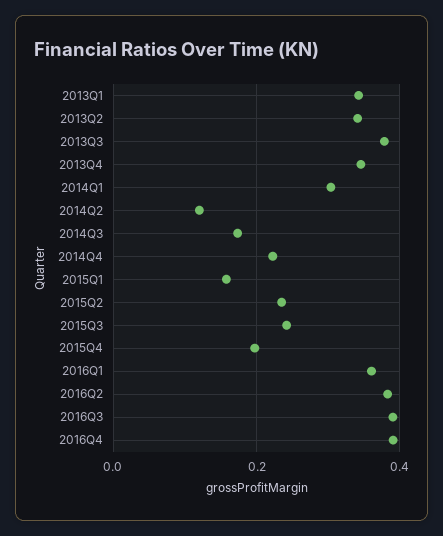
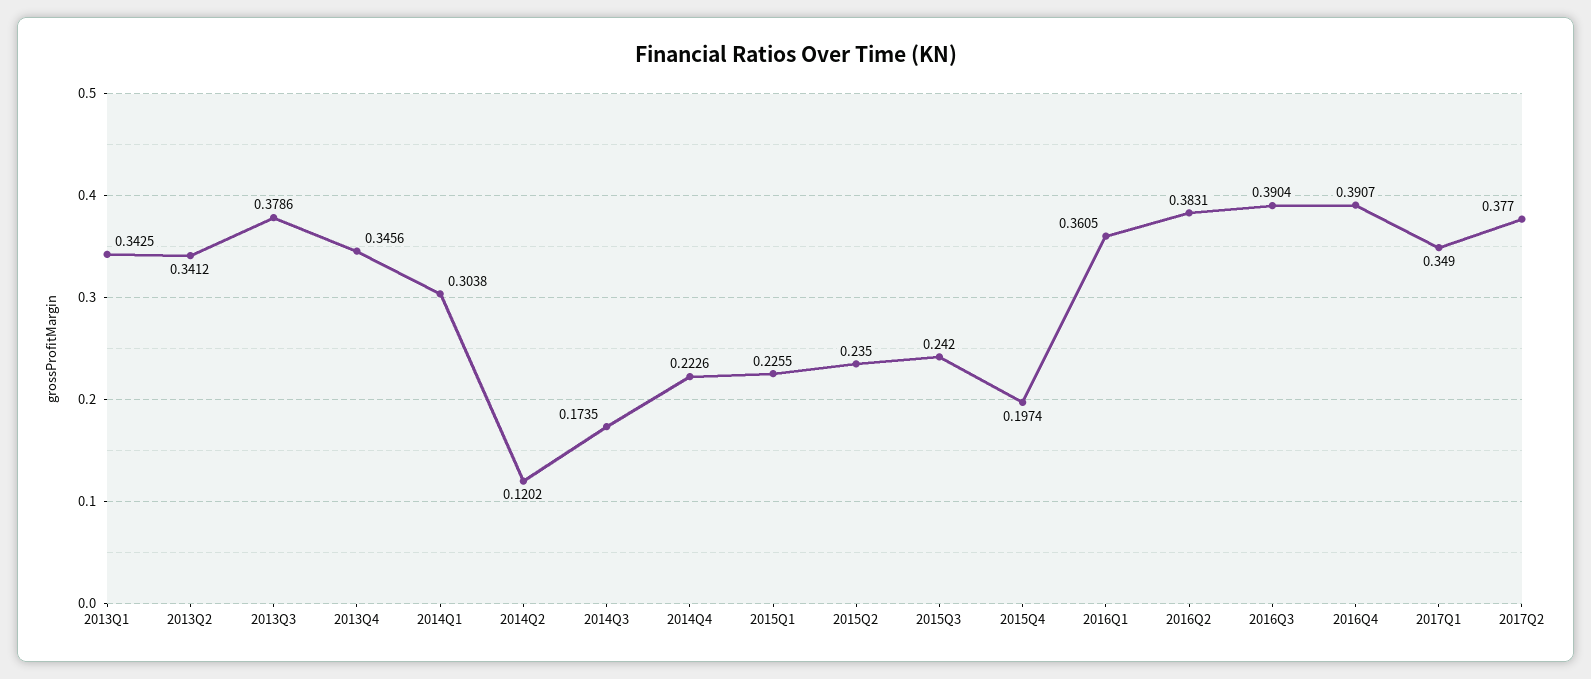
2015Q1: 0.16 -> 0.2255
2017Q1: none -> 0.349
2017Q2: none -> 0.377

